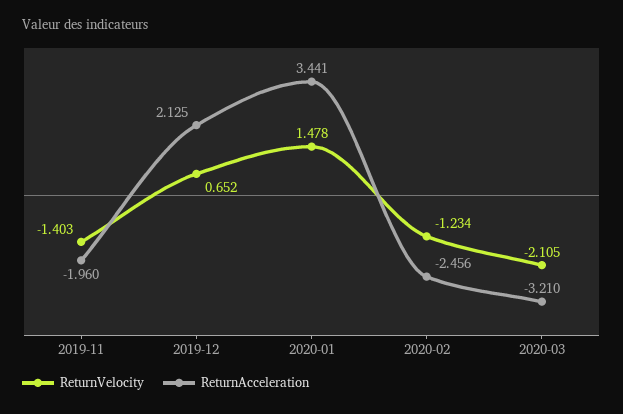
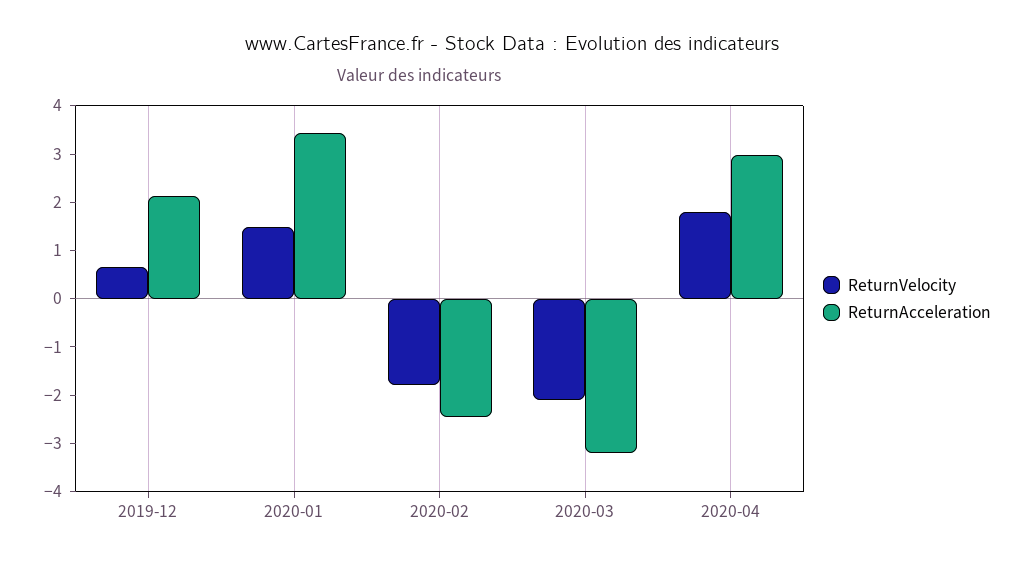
ReturnVelocity, 2019-11: -1.403 -> none
ReturnAcceleration, 2019-11: -1.96 -> none
ReturnVelocity, 2020-02: -1.234 -> -1.8
ReturnVelocity, 2020-04: none -> 1.8
ReturnAcceleration, 2020-04: none -> 3

